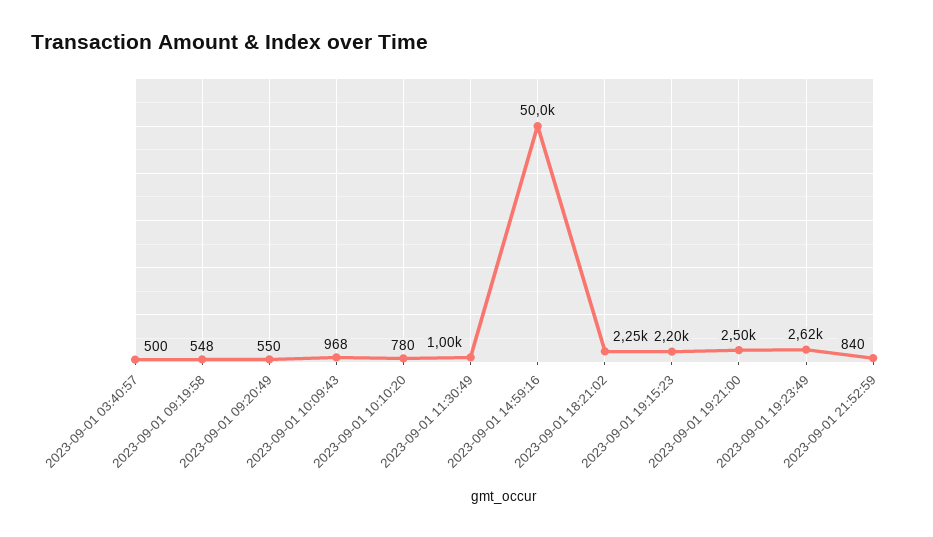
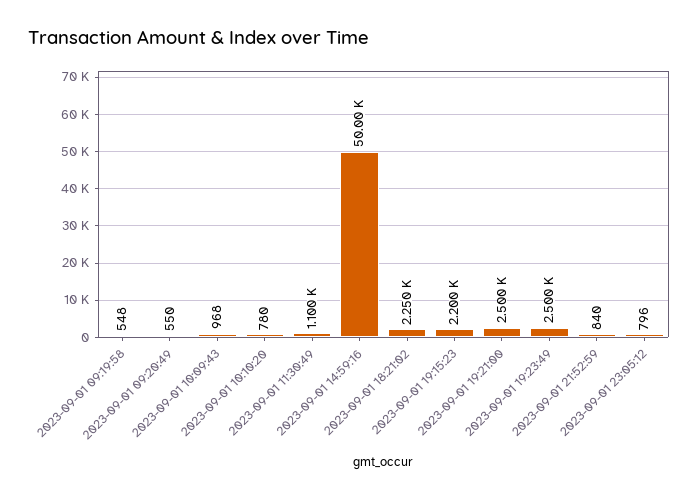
2023-09-01 03:40:57: 500 -> none
2023-09-01 11:30:49: 1000 -> 1100
2023-09-01 19:23:49: 2620 -> 2500
2023-09-01 23:05:12: none -> 796

